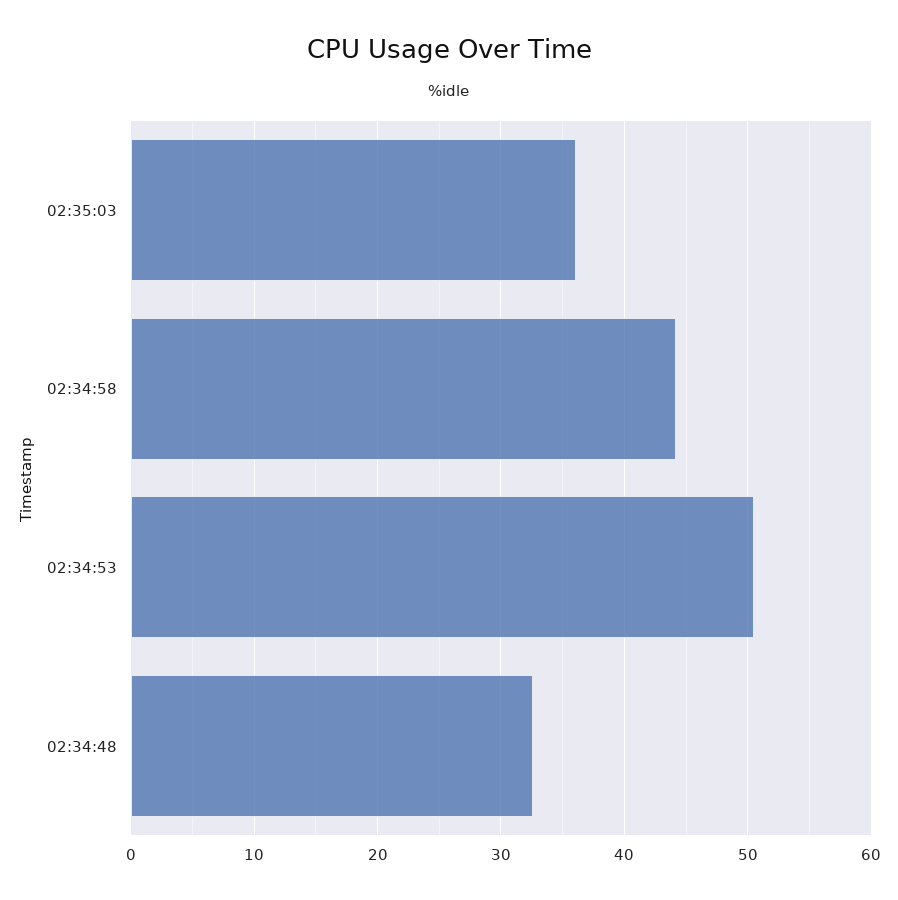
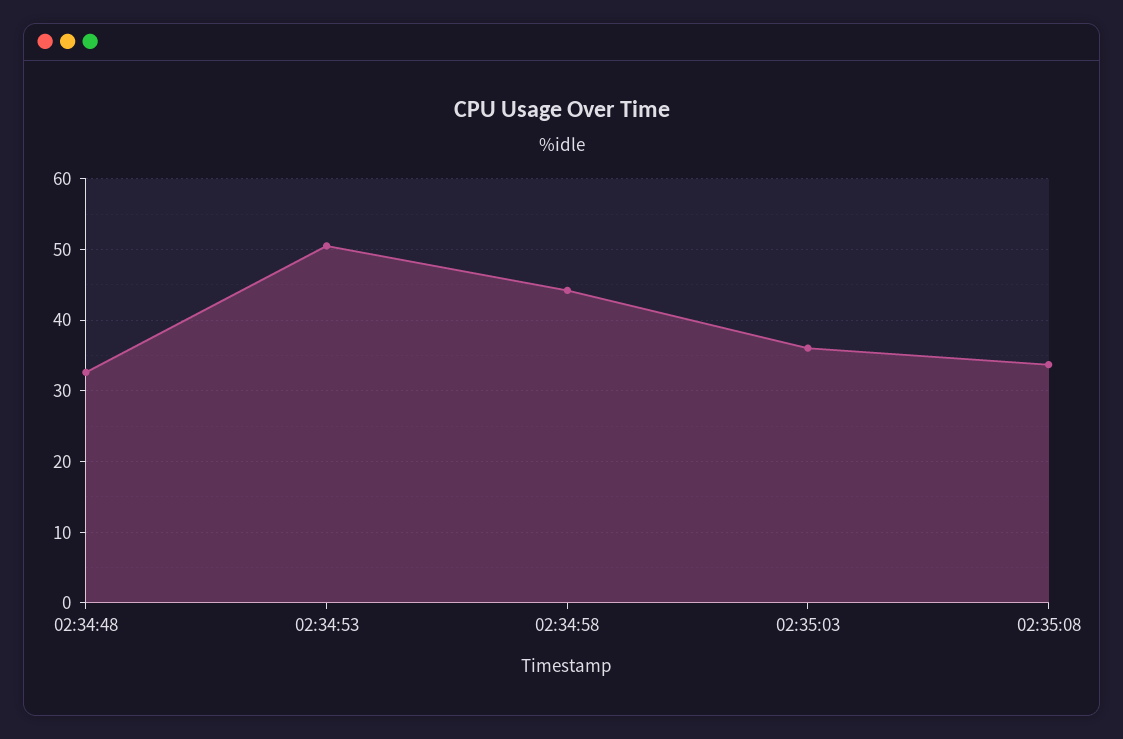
02:35:08: none -> 34

